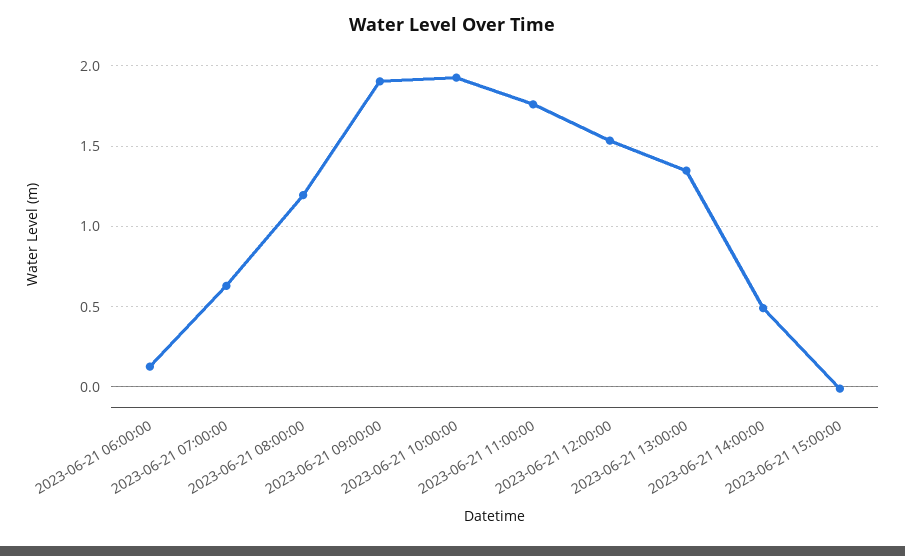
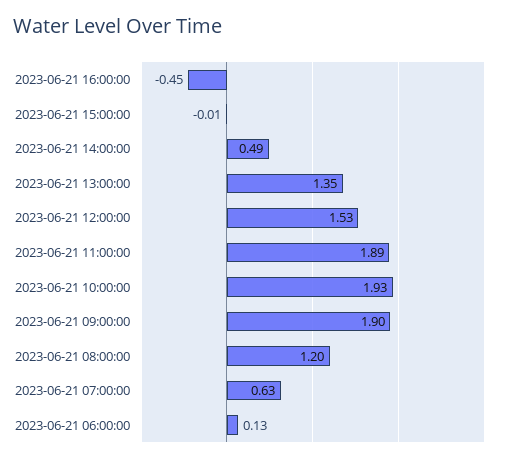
2023-06-21 11:00:00: 1.75 -> 1.89
2023-06-21 16:00:00: none -> -0.45

